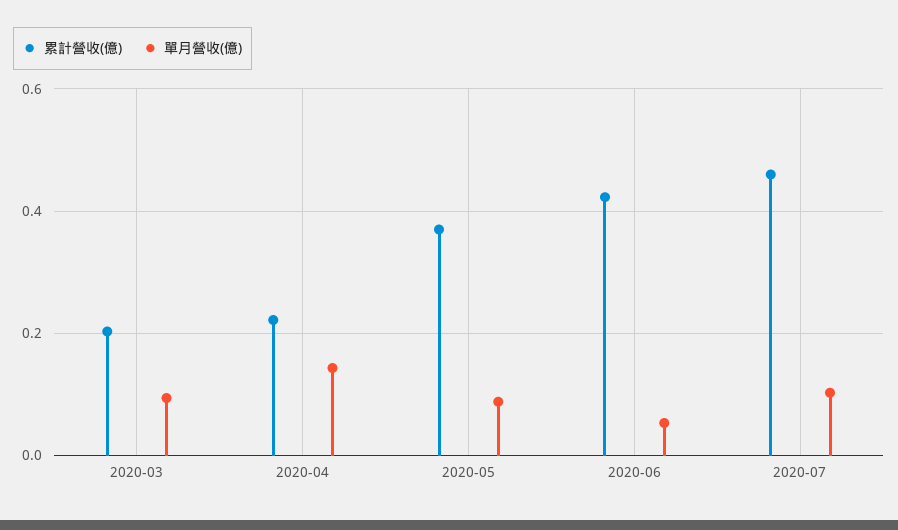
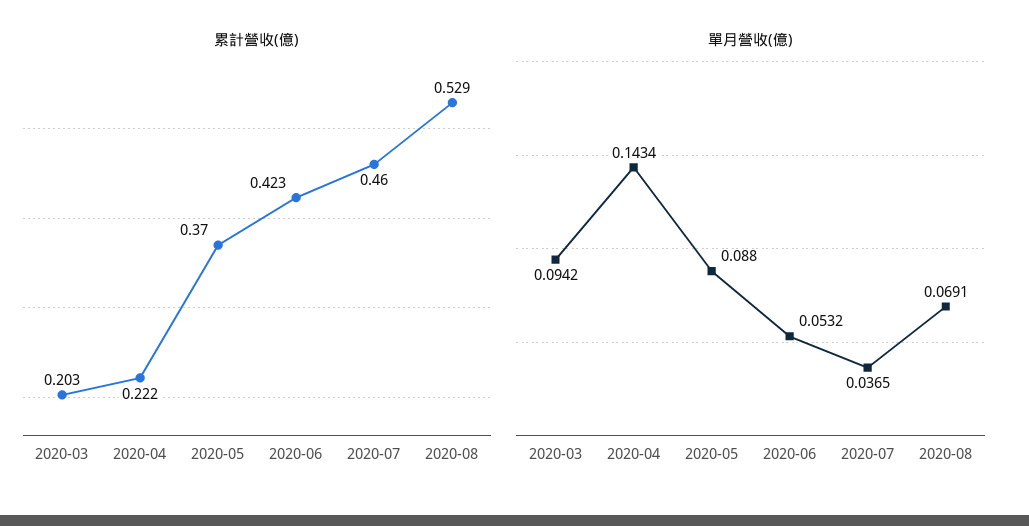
單月營收(億), 2020-07: 0.1 -> 0.0365
累計營收(億), 2020-08: none -> 0.529
單月營收(億), 2020-08: none -> 0.0691

